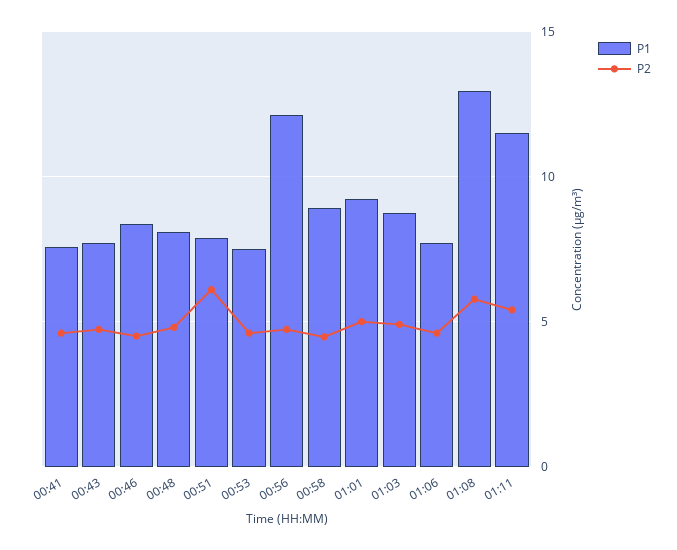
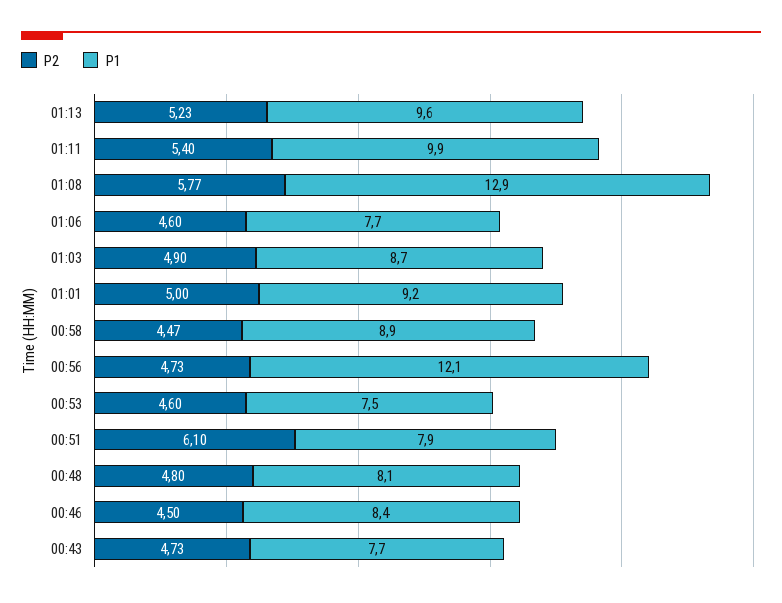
P1, 00:41: 7.5 -> none
P2, 00:41: 4.5 -> none
P1, 01:11: 11.5 -> 9.9
P2, 01:13: none -> 5.23
P1, 01:13: none -> 9.6

